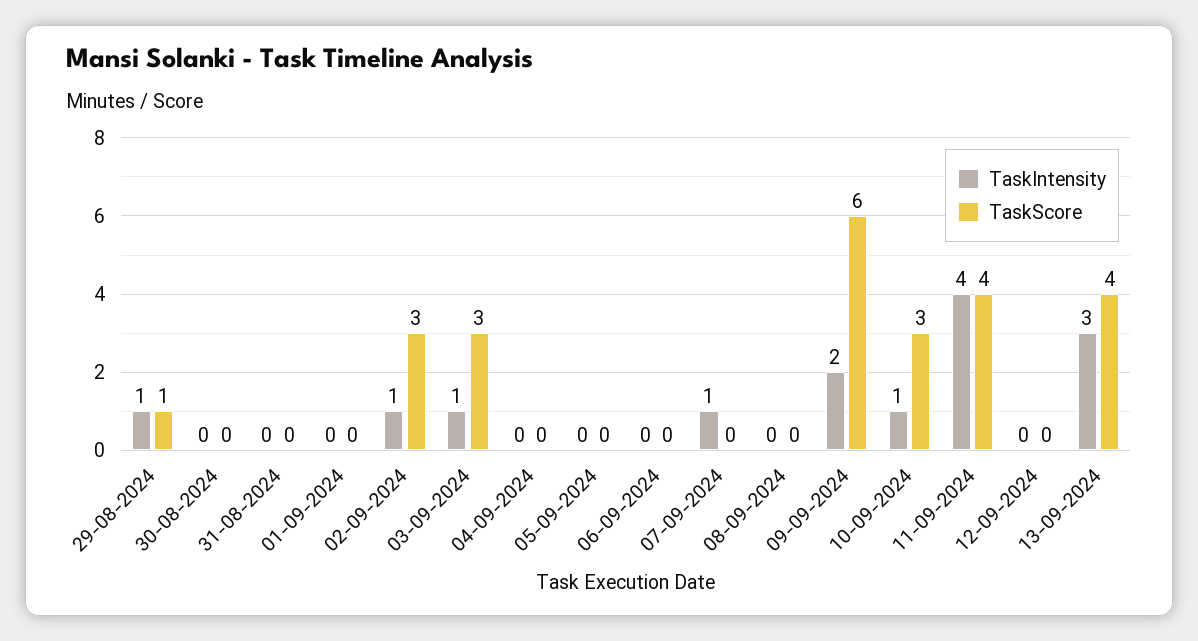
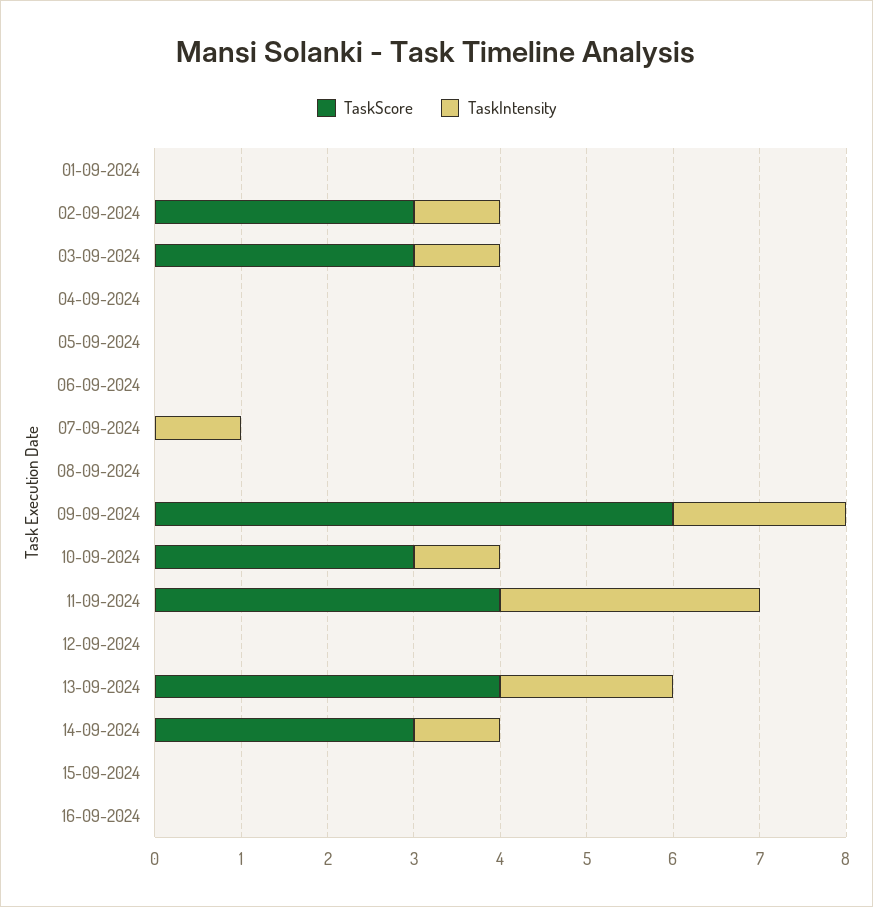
TaskIntensity, 29-08-2024: 1 -> none
TaskScore, 29-08-2024: 1 -> none
TaskIntensity, 30-08-2024: 0 -> none
TaskScore, 30-08-2024: 0 -> none
TaskIntensity, 31-08-2024: 0 -> none
TaskScore, 31-08-2024: 0 -> none
TaskIntensity, 11-09-2024: 4 -> 3
TaskIntensity, 13-09-2024: 3 -> 2
TaskScore, 14-09-2024: none -> 3
TaskIntensity, 14-09-2024: none -> 1
TaskScore, 15-09-2024: none -> 0
TaskIntensity, 15-09-2024: none -> 0
TaskScore, 16-09-2024: none -> 0
TaskIntensity, 16-09-2024: none -> 0

